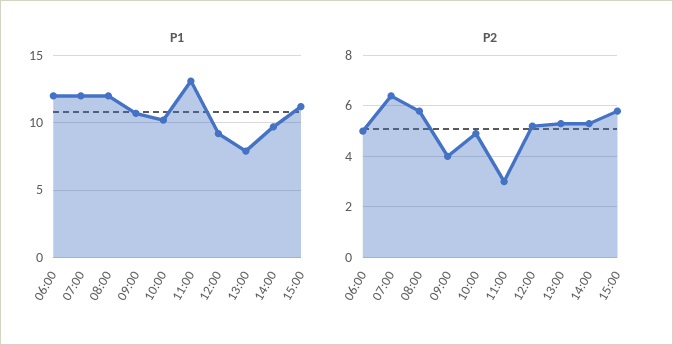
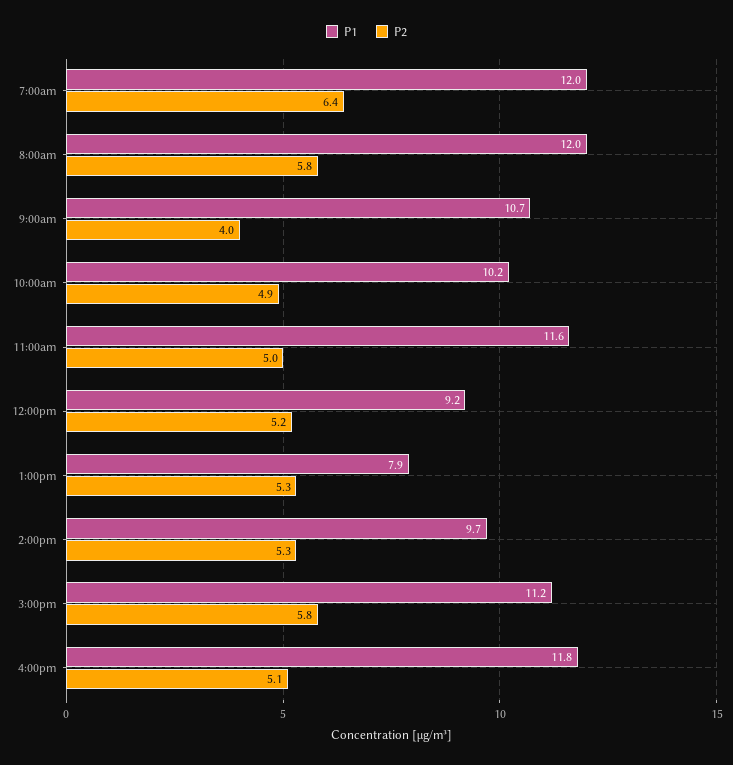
P1, 06:00: 12 -> none
P1, 11:00: 13 -> 11.6
P2, 06:00: 5 -> none
P2, 11:00: 3 -> 5
P1, 4:00pm: none -> 11.8
P2, 4:00pm: none -> 5.1

